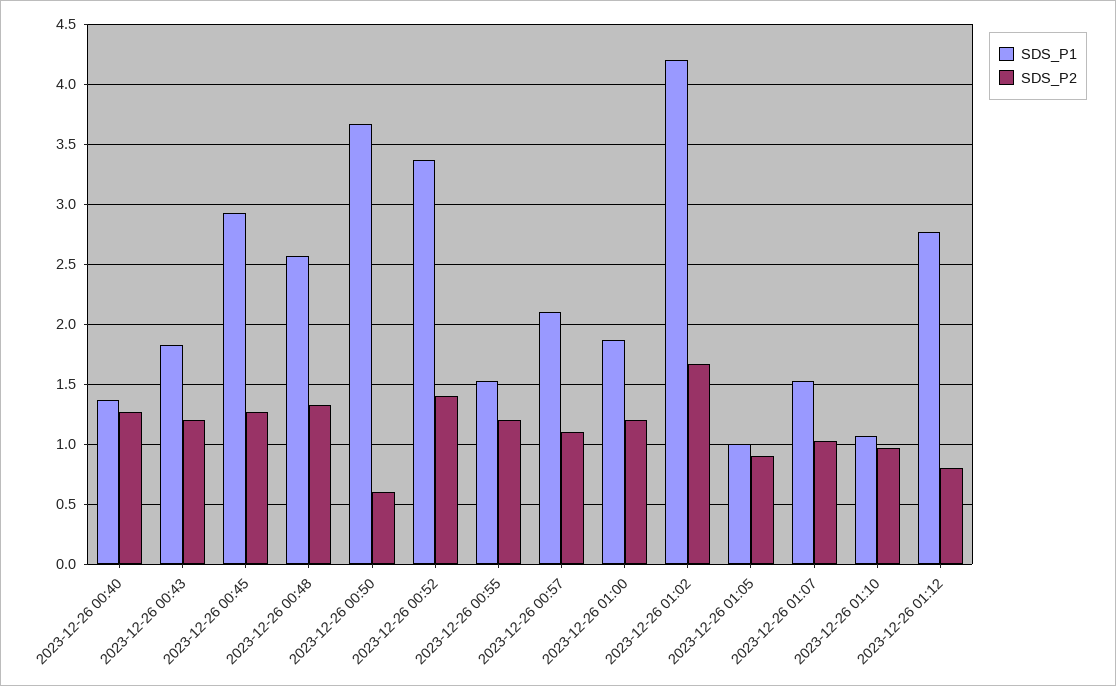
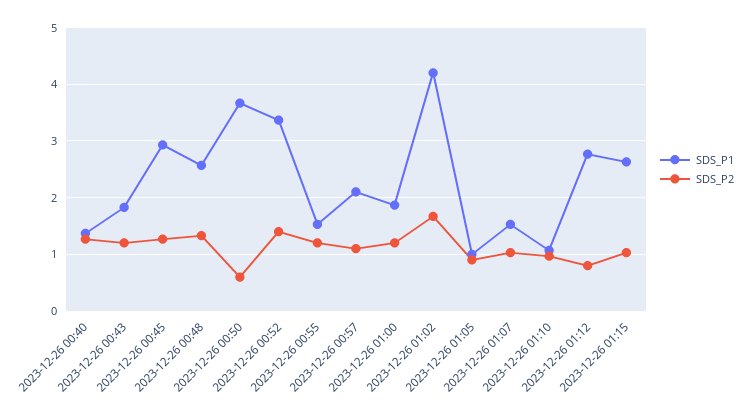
SDS_P1, 2023-12-26 01:15: none -> 2.6
SDS_P2, 2023-12-26 01:15: none -> 1

